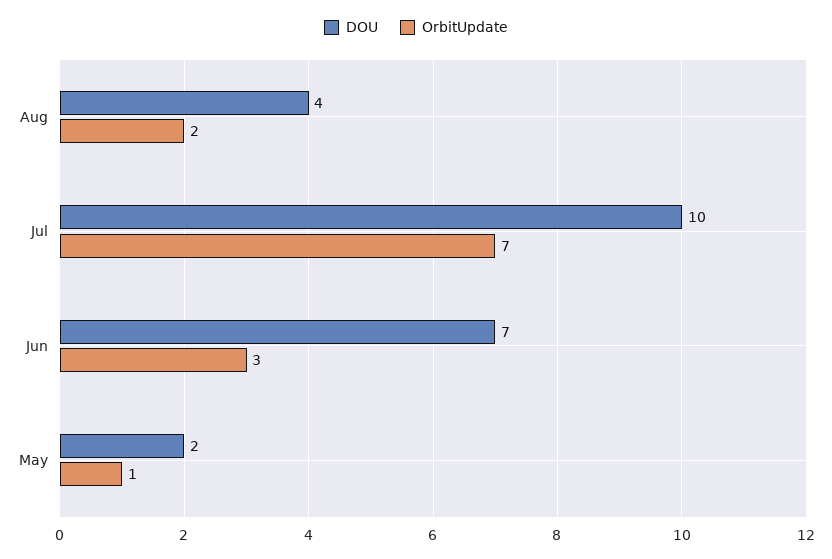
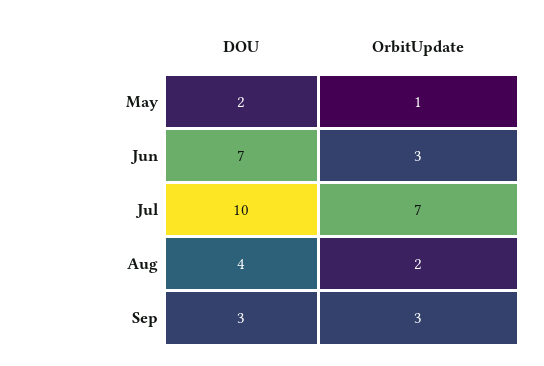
DOU, Sep: none -> 3
OrbitUpdate, Sep: none -> 3

